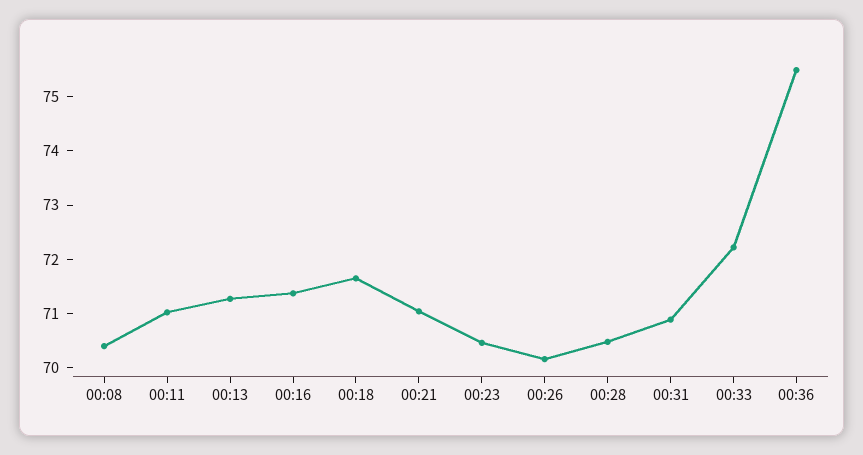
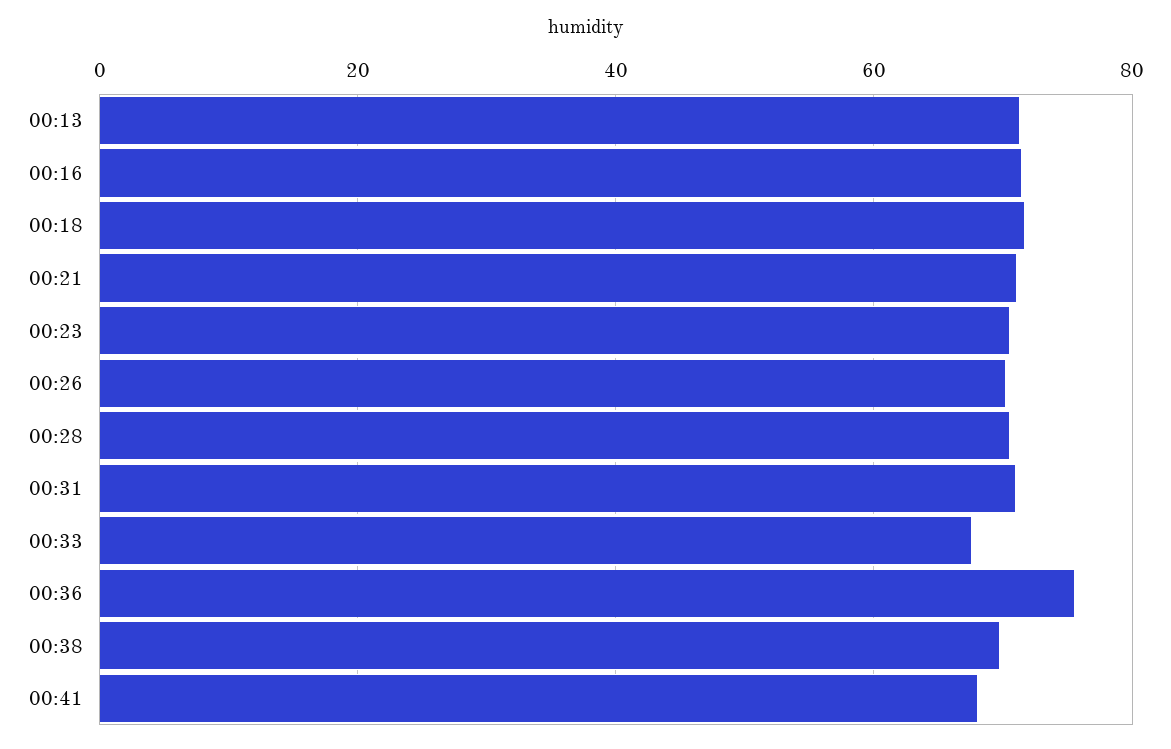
00:08: 70.4 -> none
00:11: 71 -> none
00:33: 72.2 -> 68
00:38: none -> 70
00:41: none -> 68

